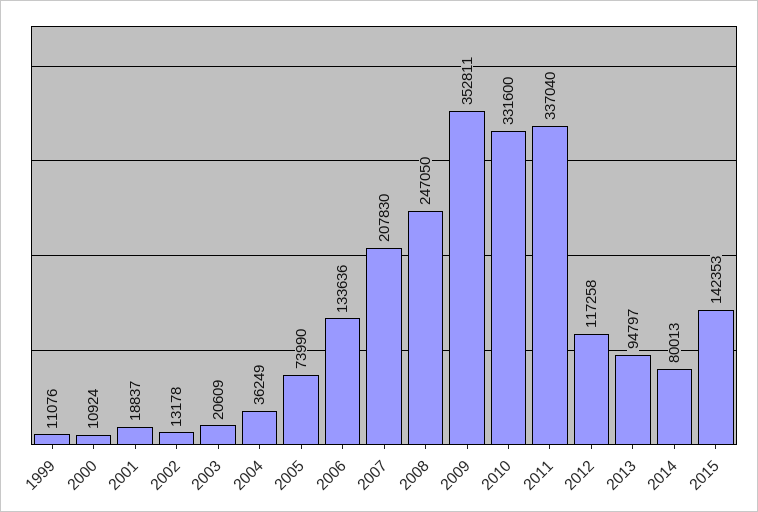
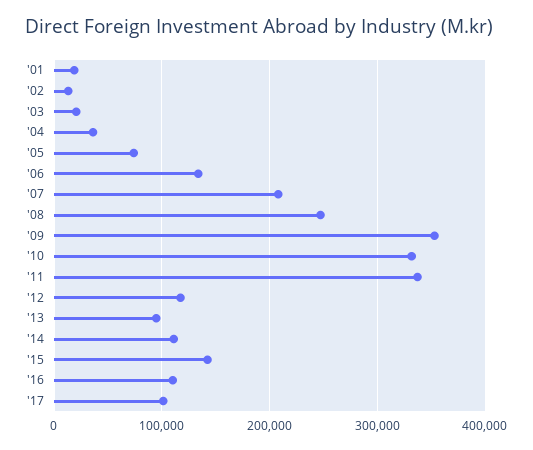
1999: 11076 -> none
2000: 10924 -> none
2014: 80013 -> 110000
'16: none -> 110000
'17: none -> 100000

